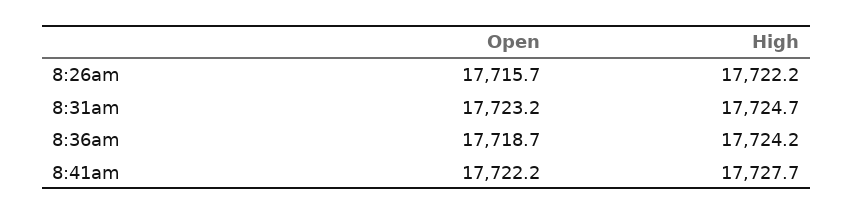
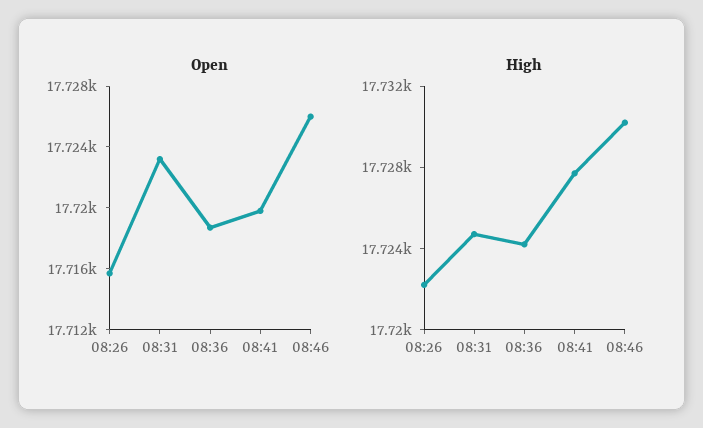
Open, 8:41am: 17722.2 -> 17720
Open, 08:46: none -> 17726
High, 08:46: none -> 17730

